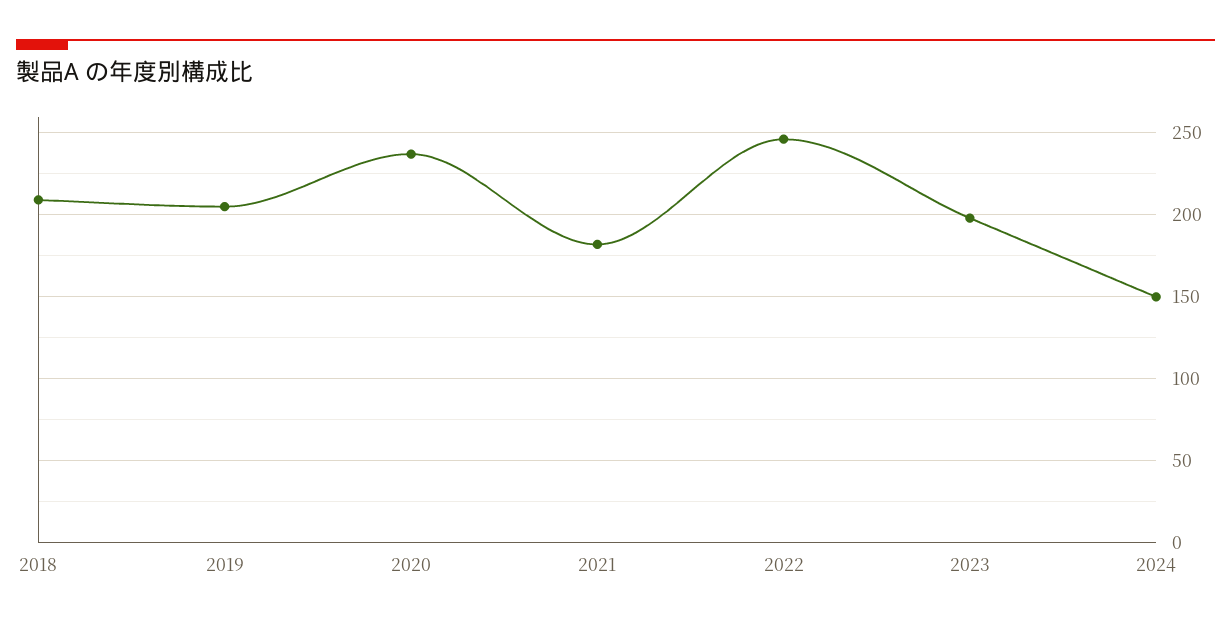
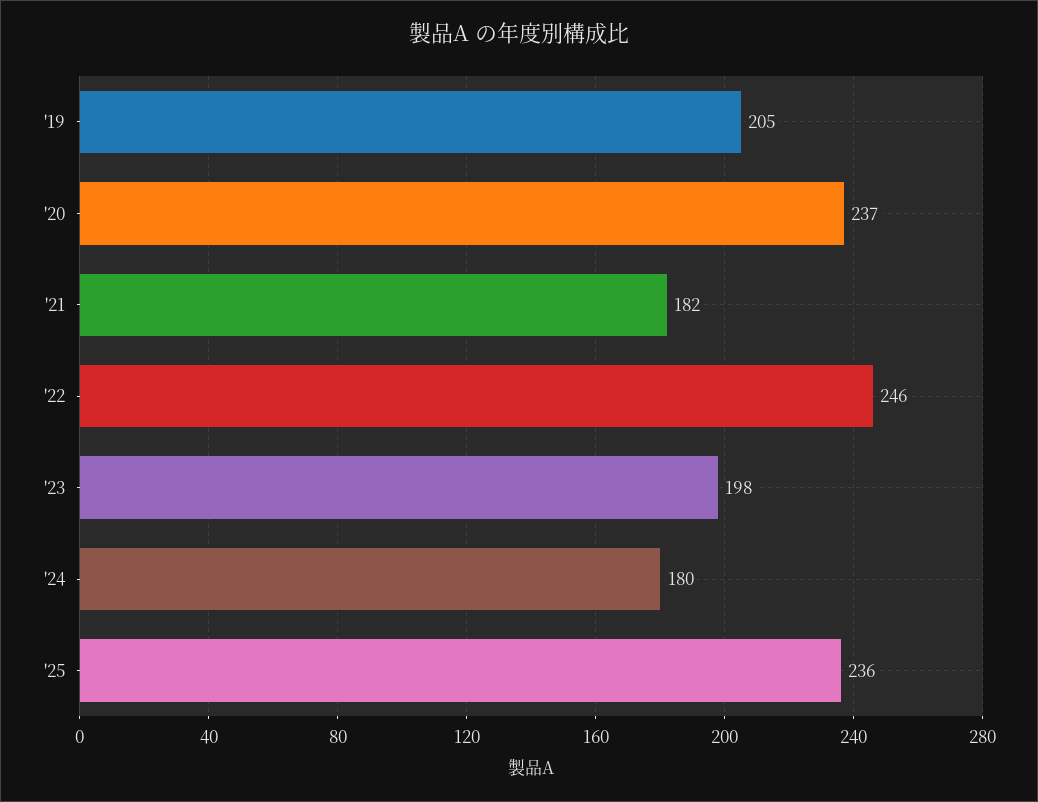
2018: 210 -> none
2024: 150 -> 180
'25: none -> 236

